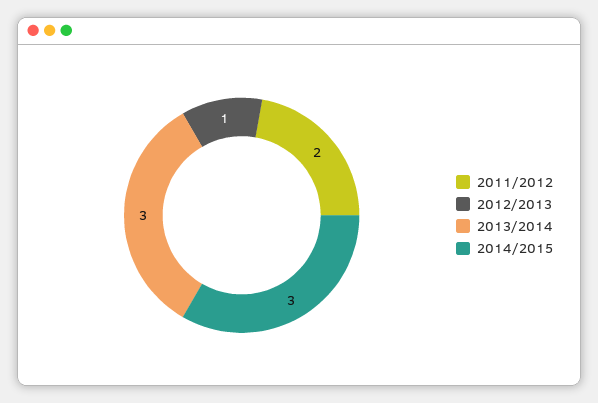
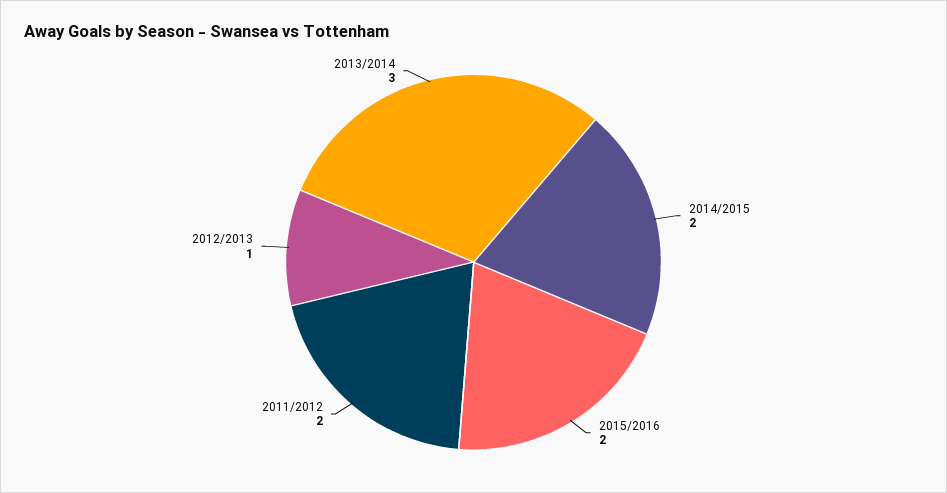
2014/2015: 3 -> 2
2015/2016: none -> 2

